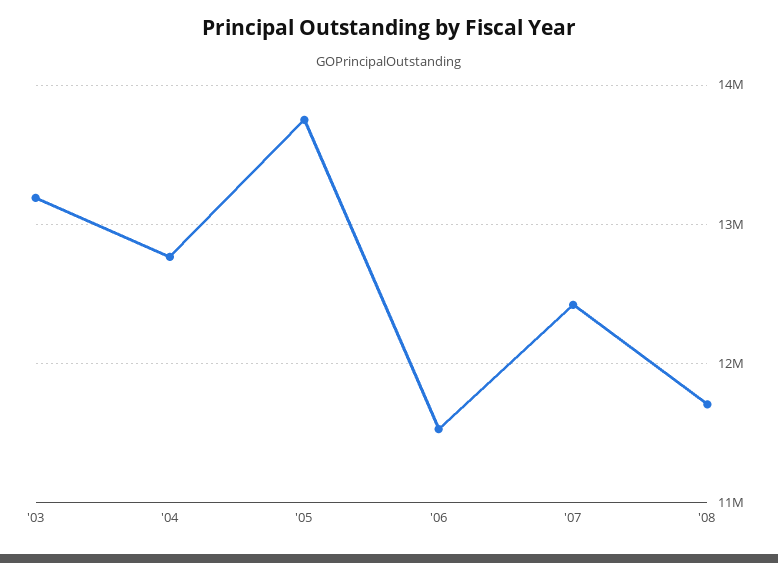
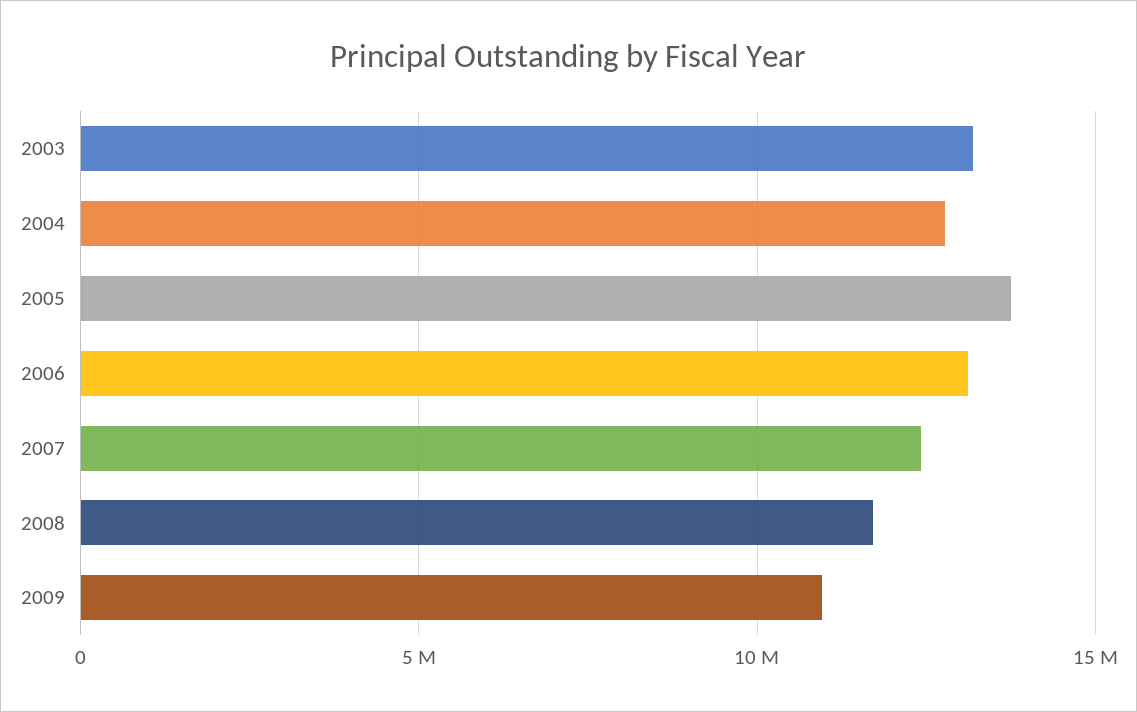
'06: 11500000 -> 13000000
2009: none -> 11000000

